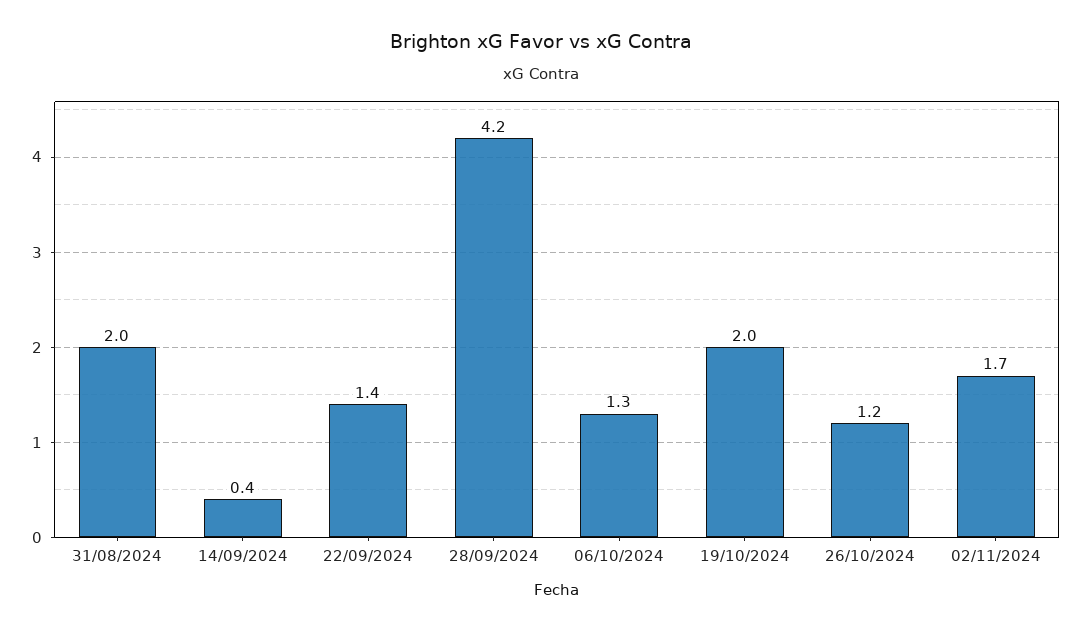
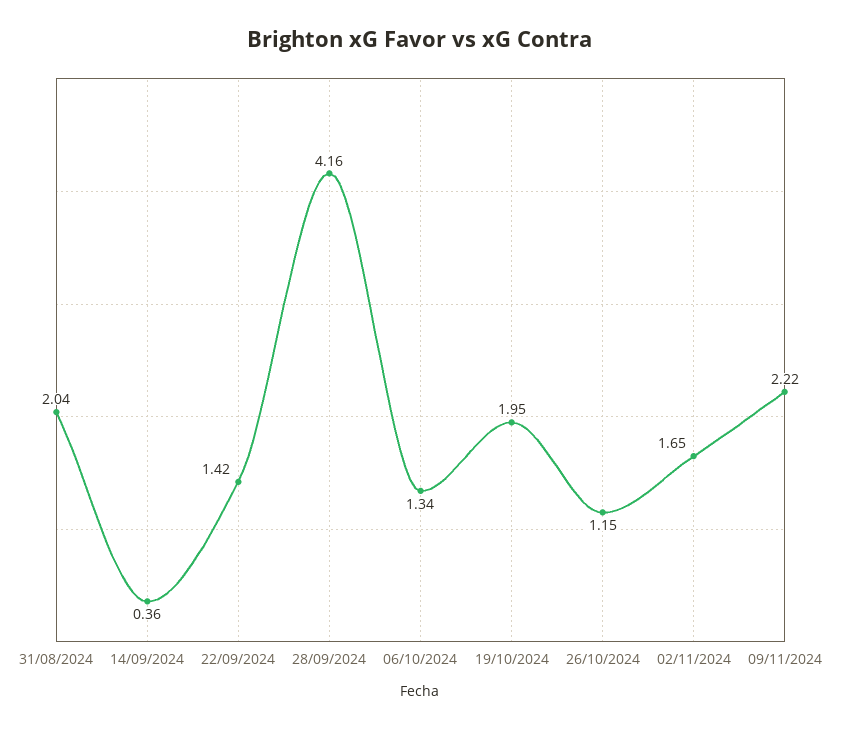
09/11/2024: none -> 2.22

